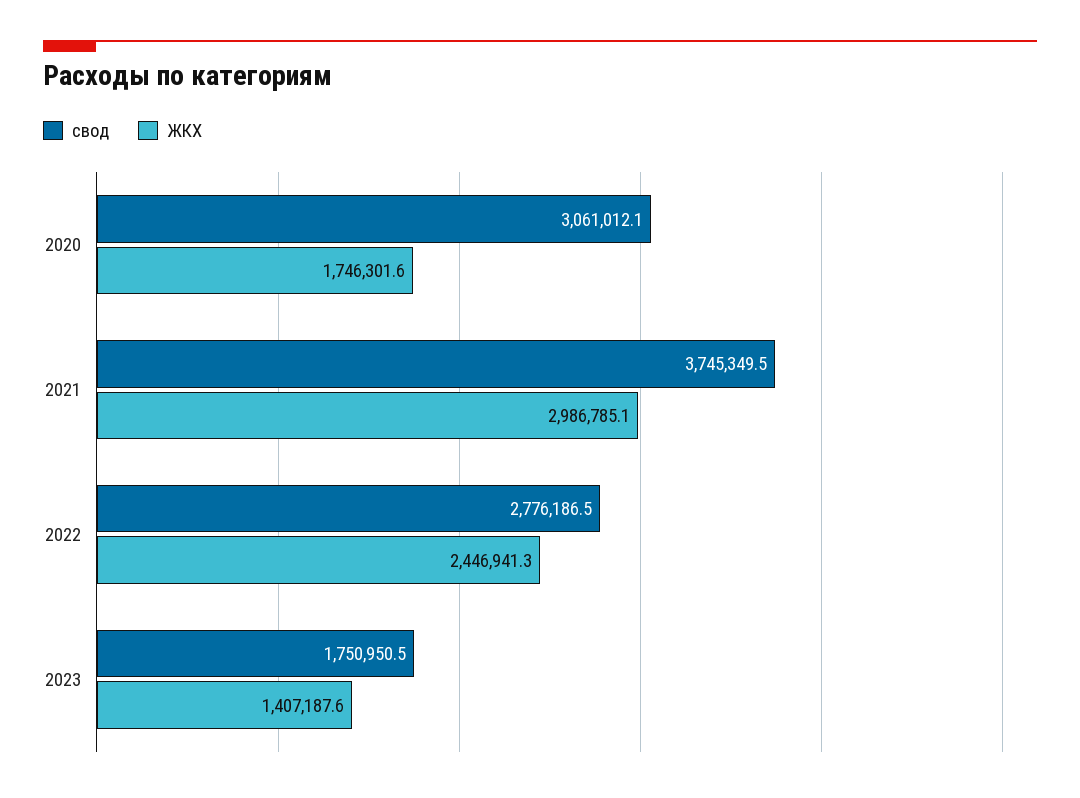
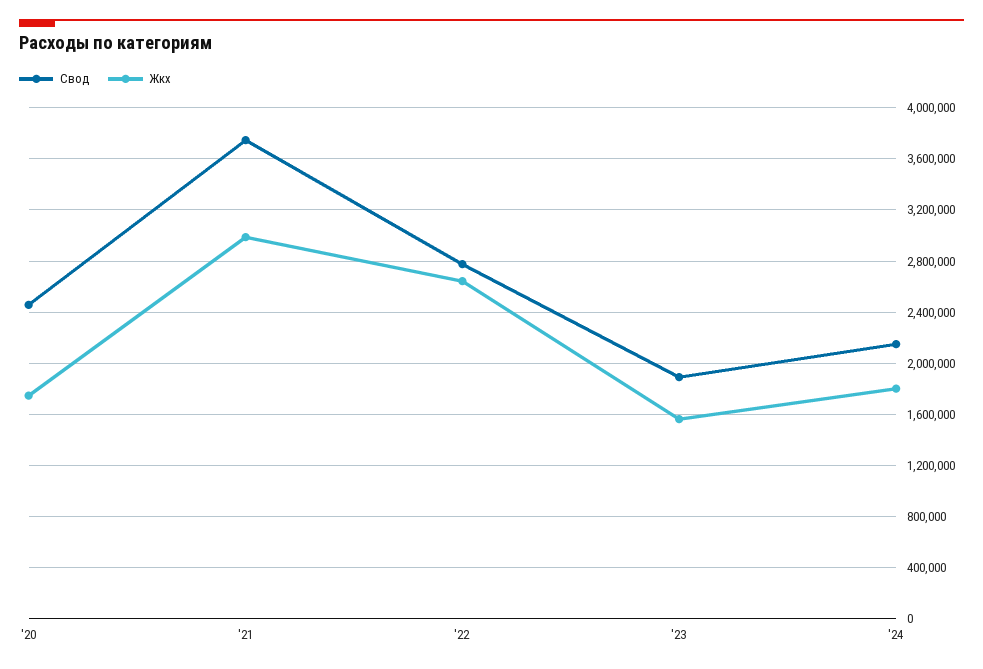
свод, 2020: 3061012.1 -> 2450000
ЖКХ, 2022: 2446941.3 -> 2650000
свод, 2023: 1750950.5 -> 1900000
ЖКХ, 2023: 1407187.6 -> 1550000
свод, '24: none -> 2150000
ЖКХ, '24: none -> 1800000

